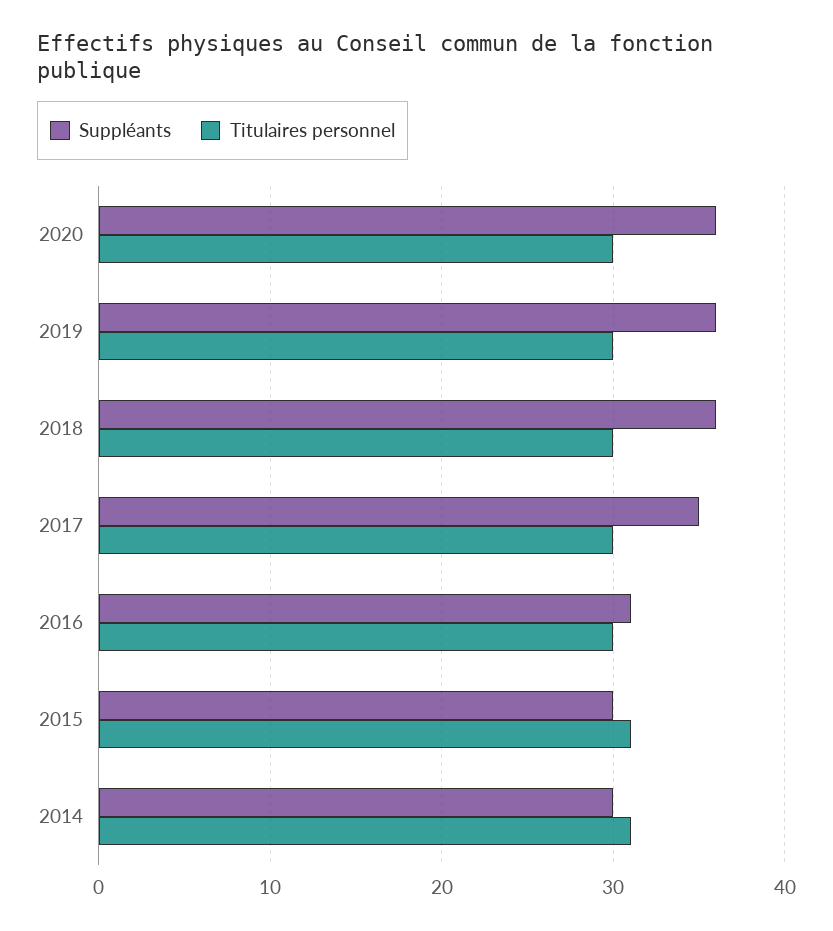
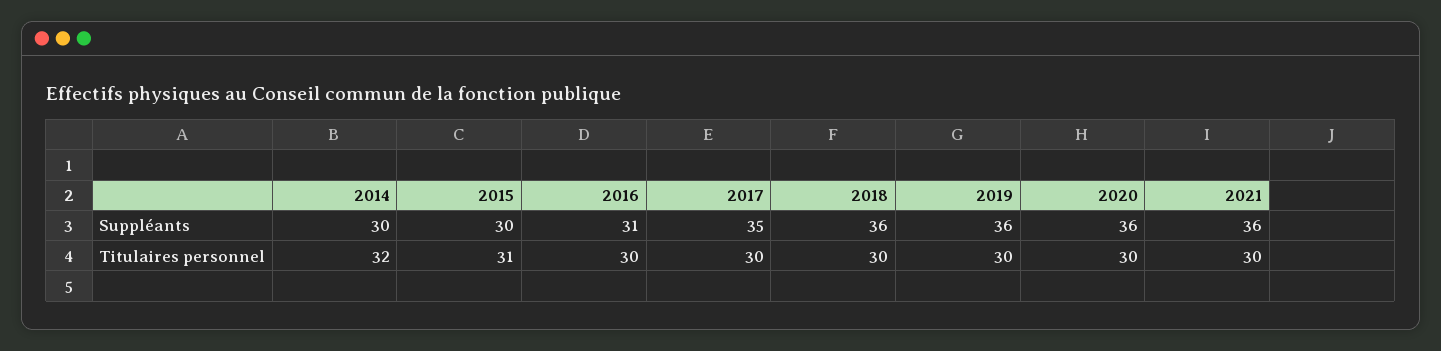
Titulaires personnel, 2014: 31 -> 32
Suppléants, 2021: none -> 36
Titulaires personnel, 2021: none -> 30

